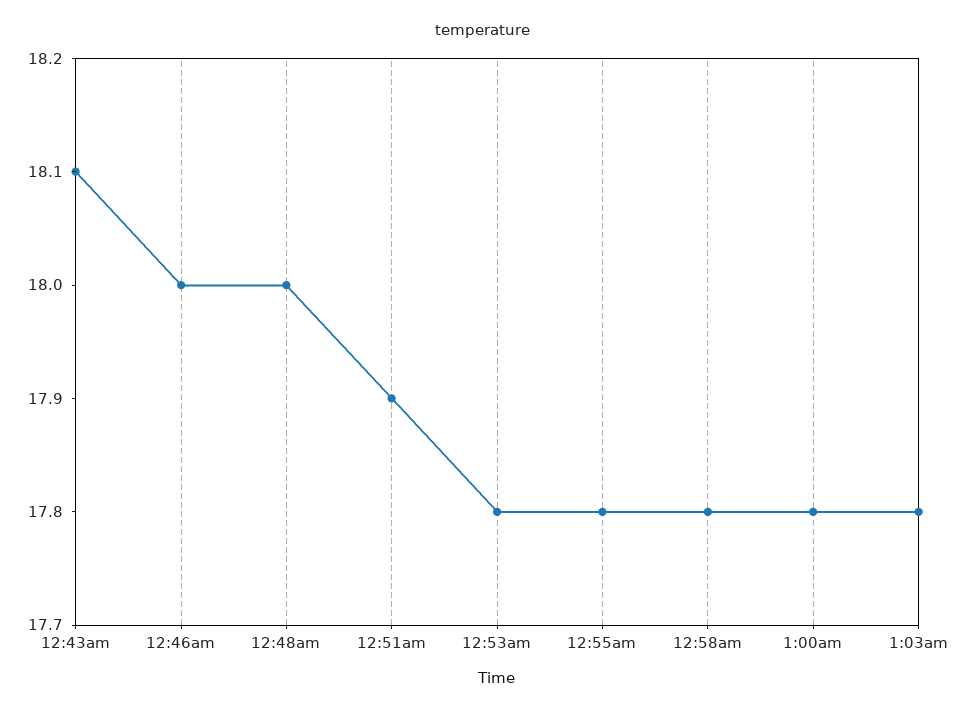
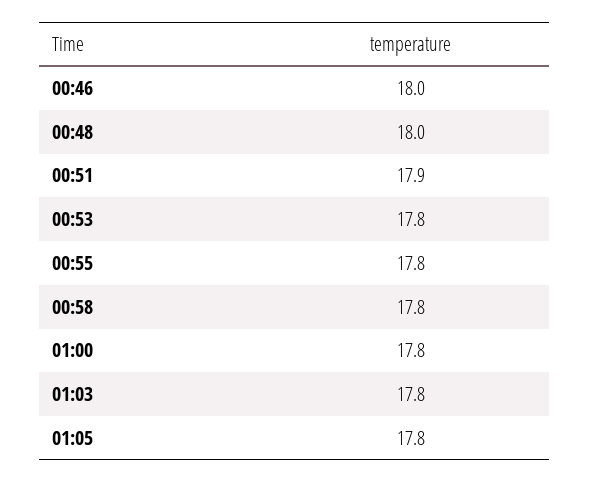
12:43am: 18.1 -> none
01:05: none -> 17.8

